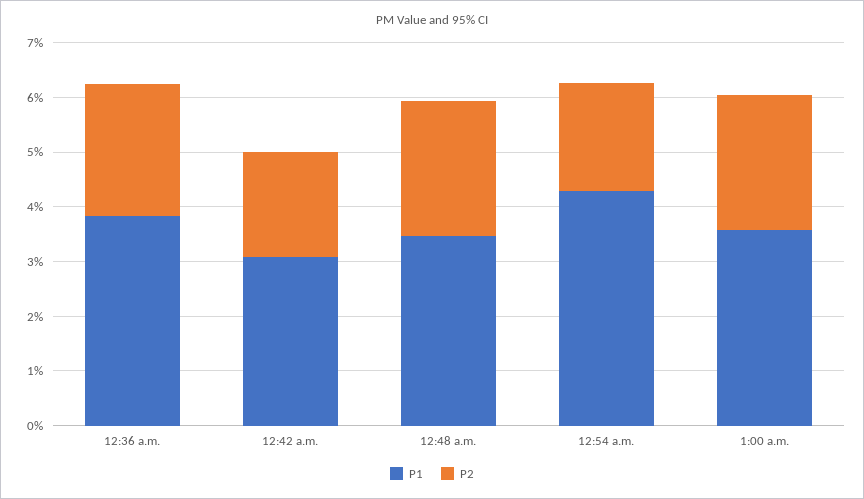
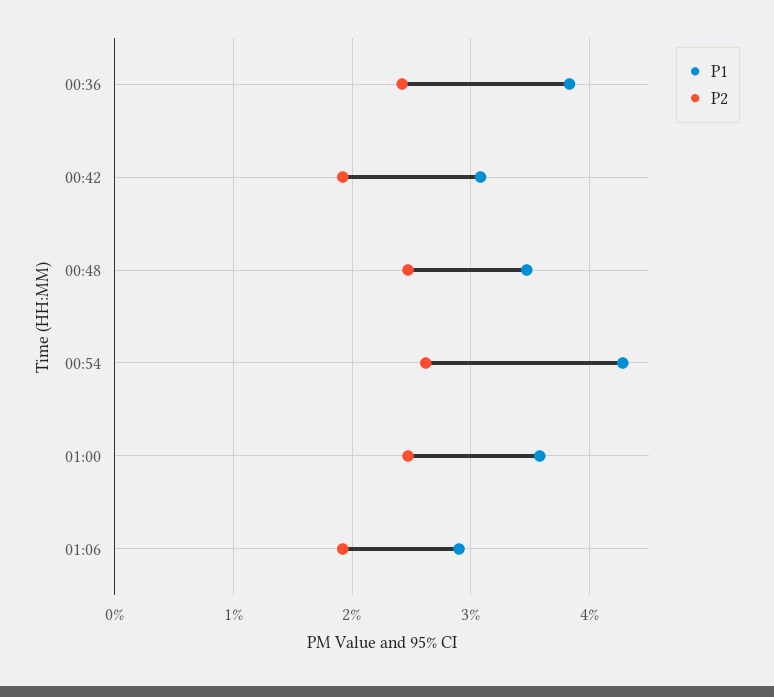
P2, 12:54 a.m.: 2 -> 2.6
P1, 01:06: none -> 2.9
P2, 01:06: none -> 1.9

